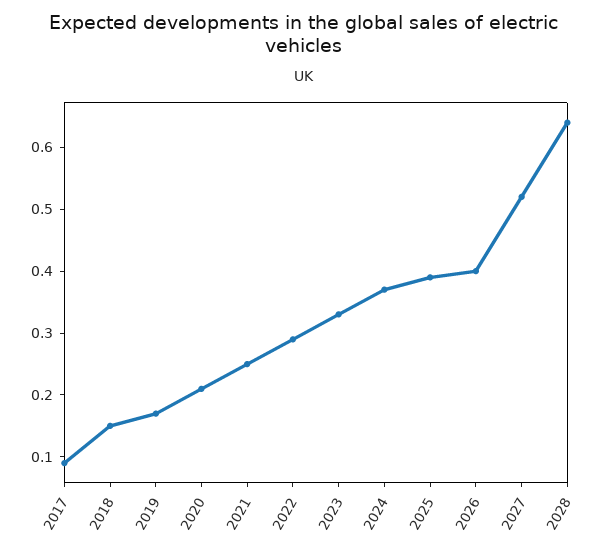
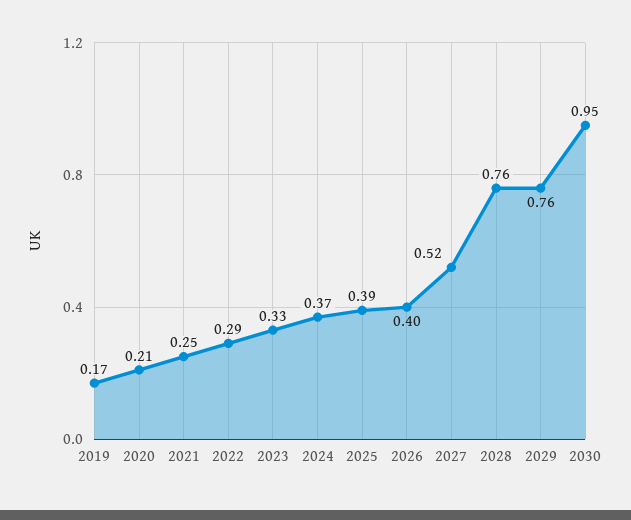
2017: 0.1 -> none
2018: 0.15 -> none
2028: 0.65 -> 0.76
2029: none -> 0.76
2030: none -> 0.95

